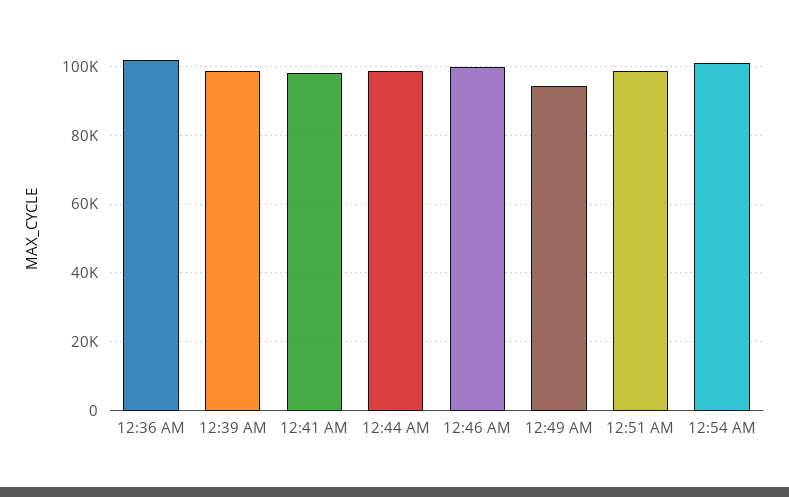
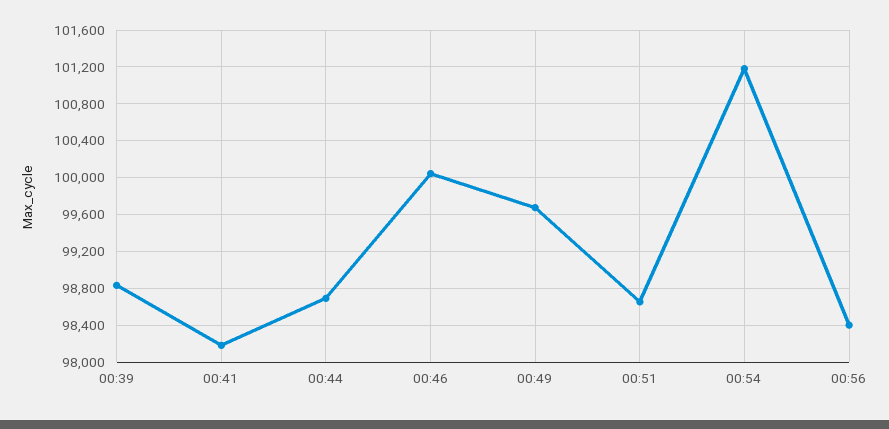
12:36 AM: 102000 -> none
12:49 AM: 94000 -> 99700
00:56: none -> 98400

